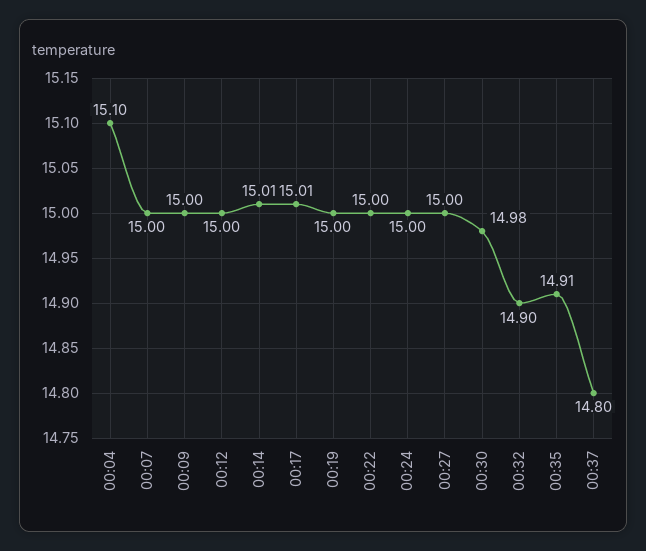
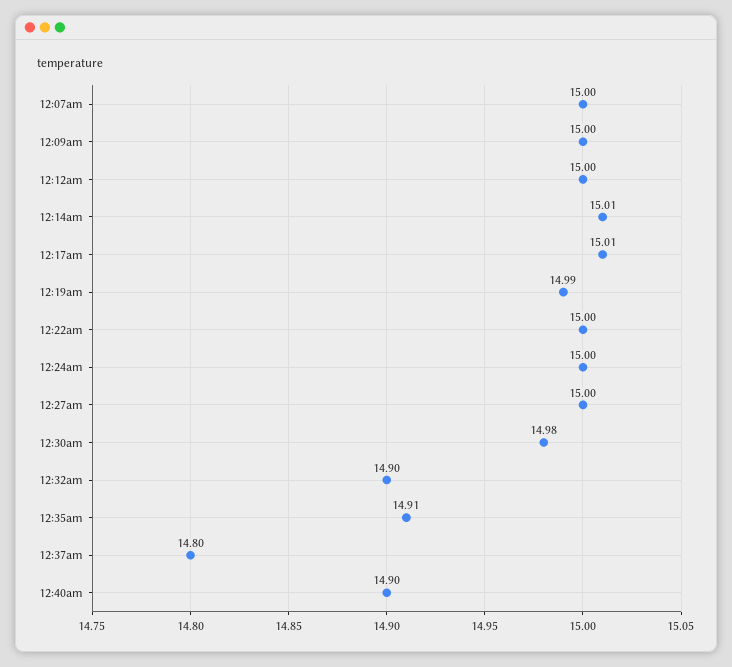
00:04: 15.1 -> none
00:19: 15 -> 14.99
12:40am: none -> 14.9

